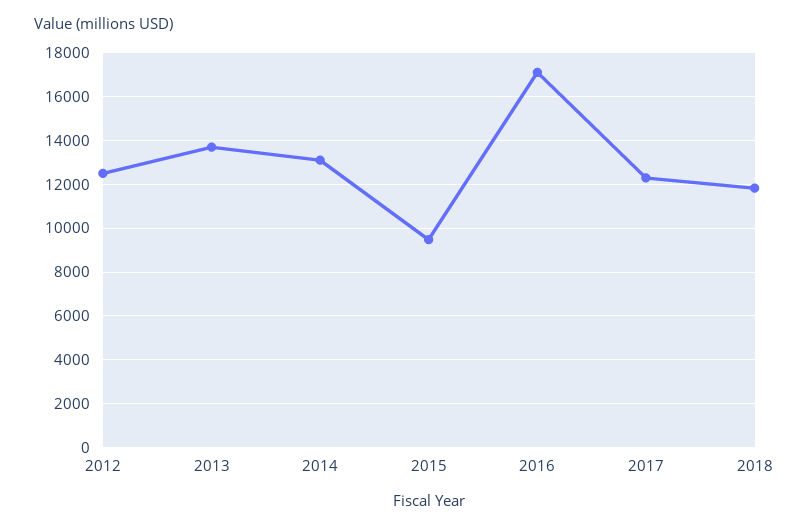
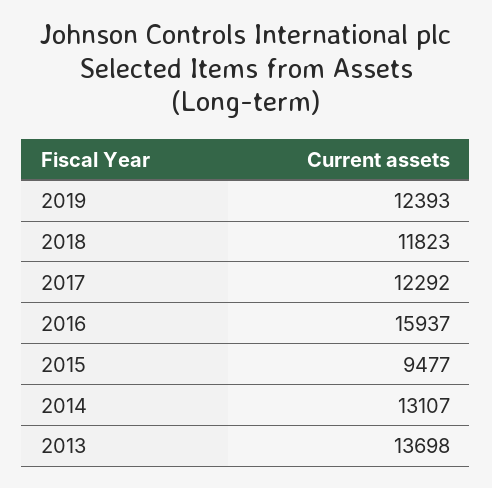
2012: 12500 -> none
2016: 17000 -> 15937
2019: none -> 12393

